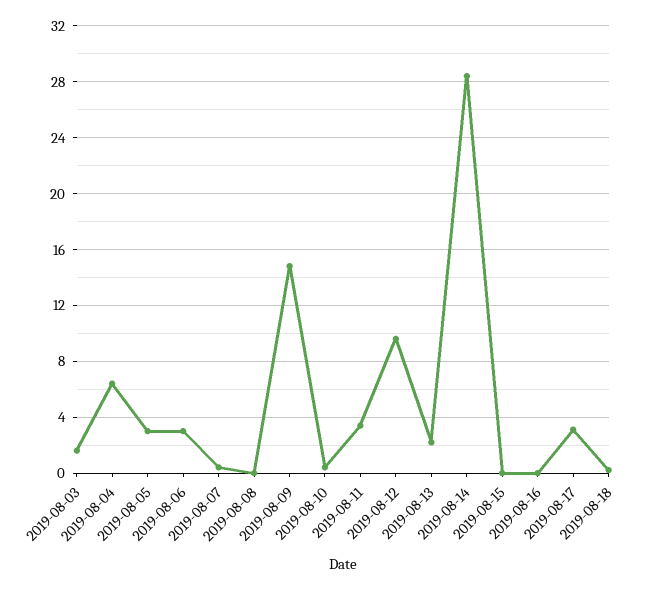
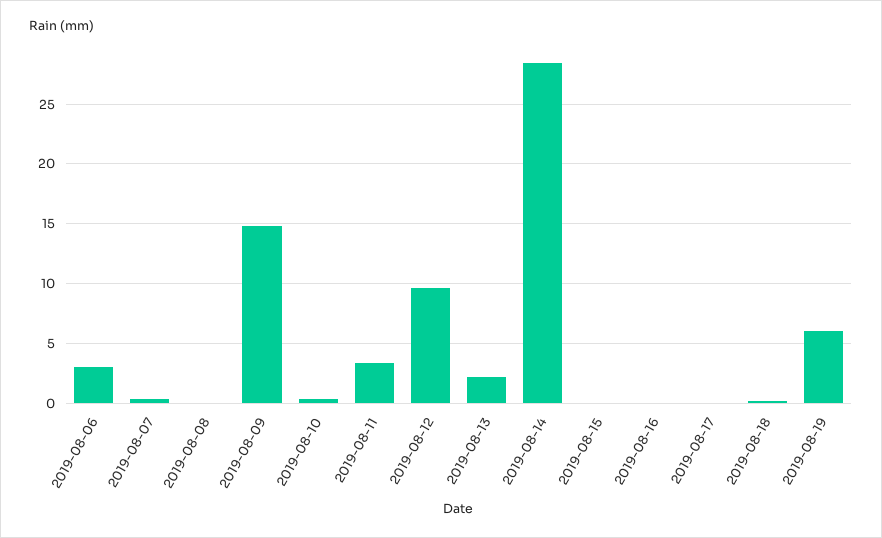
2019-08-03: 1.5 -> none
2019-08-04: 6.5 -> none
2019-08-05: 3 -> none
2019-08-17: 3 -> 0
2019-08-19: none -> 6

